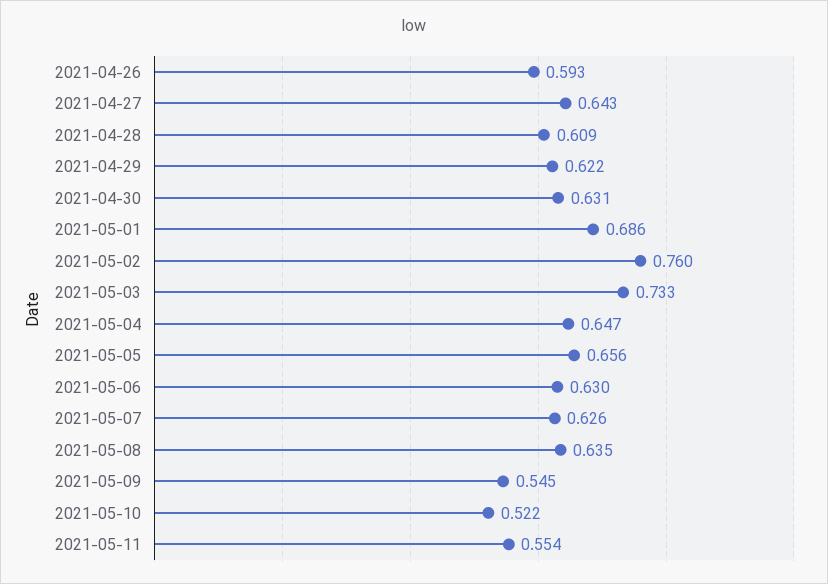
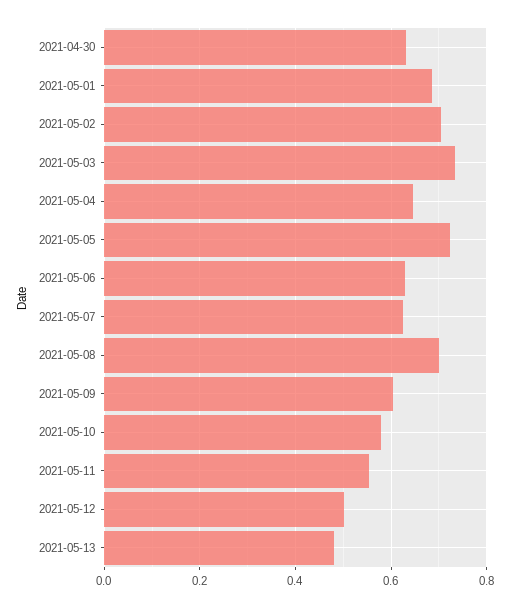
2021-04-26: 0.593 -> none
2021-04-27: 0.643 -> none
2021-04-28: 0.609 -> none
2021-04-29: 0.622 -> none
2021-05-02: 0.76 -> 0.7
2021-05-05: 0.656 -> 0.72
2021-05-08: 0.635 -> 0.7
2021-05-09: 0.545 -> 0.6
2021-05-10: 0.522 -> 0.58
2021-05-12: none -> 0.5
2021-05-13: none -> 0.48

